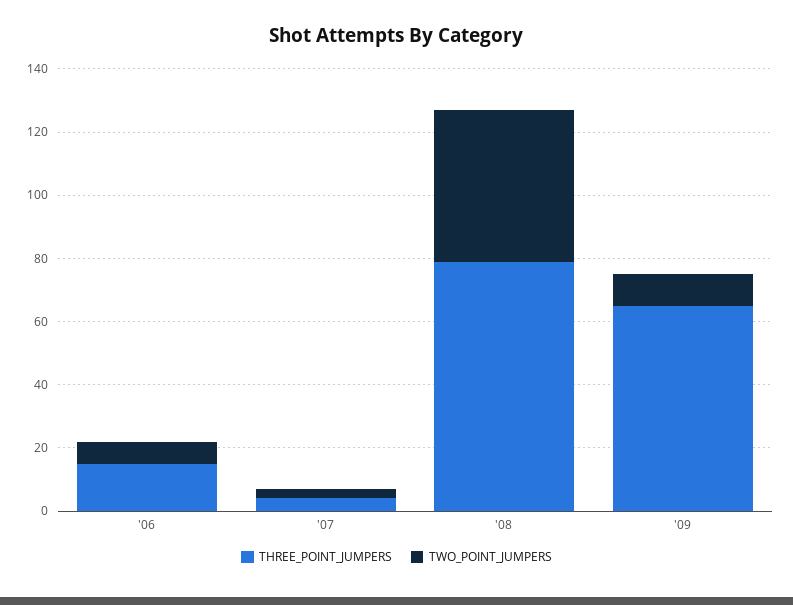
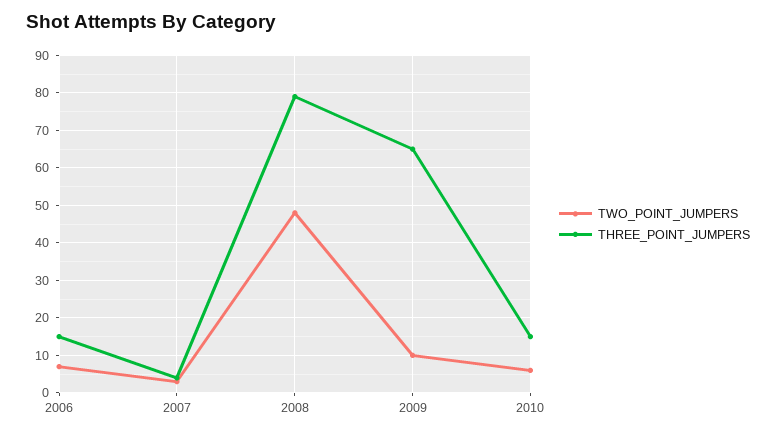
TWO_POINT_JUMPERS, 2010: none -> 5
THREE_POINT_JUMPERS, 2010: none -> 15

